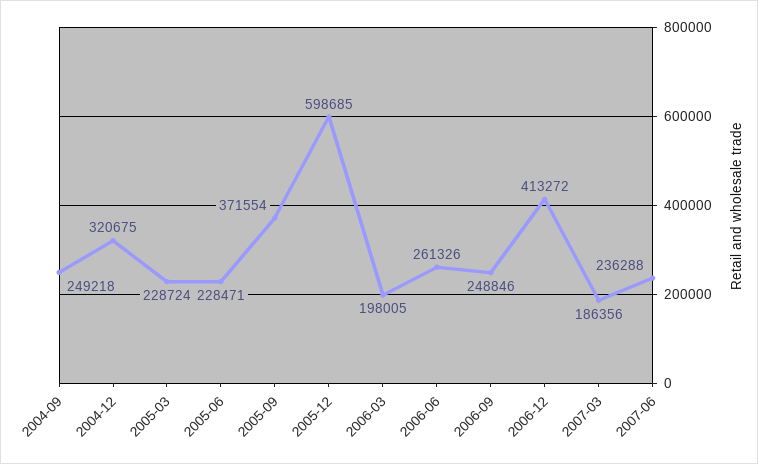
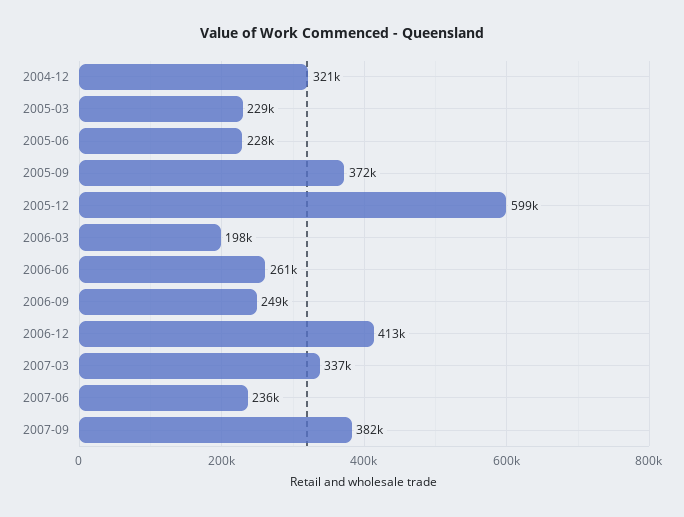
2004-09: 249218 -> none
2007-03: 186356 -> 337000
2007-09: none -> 382000

